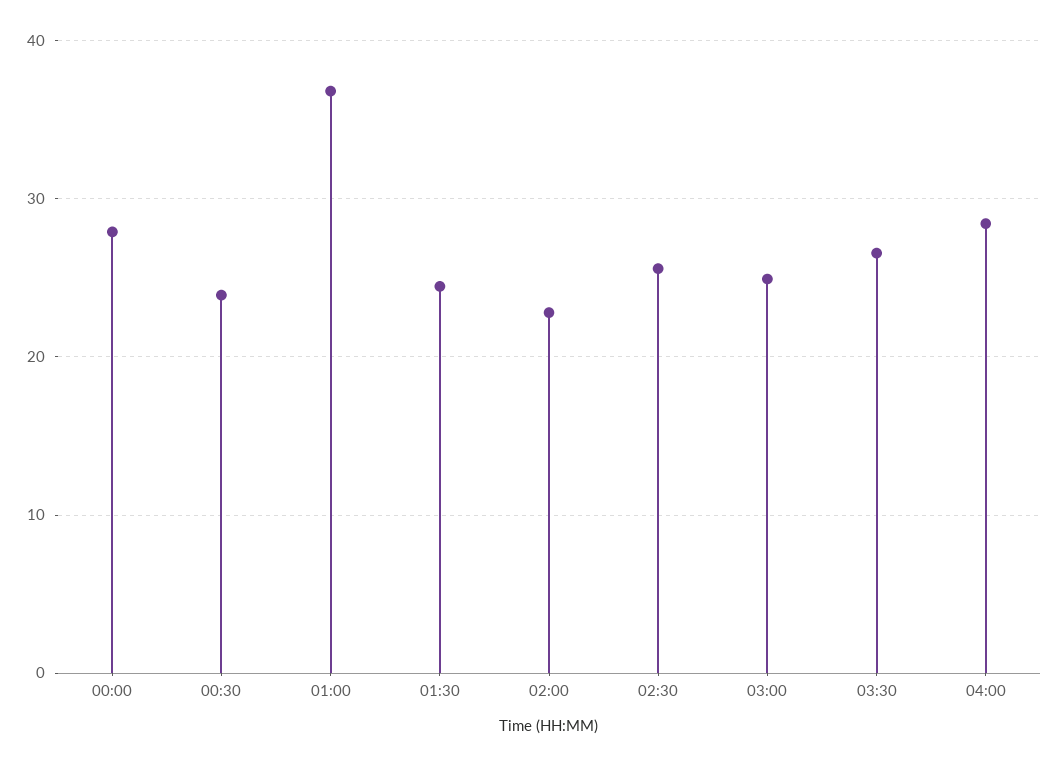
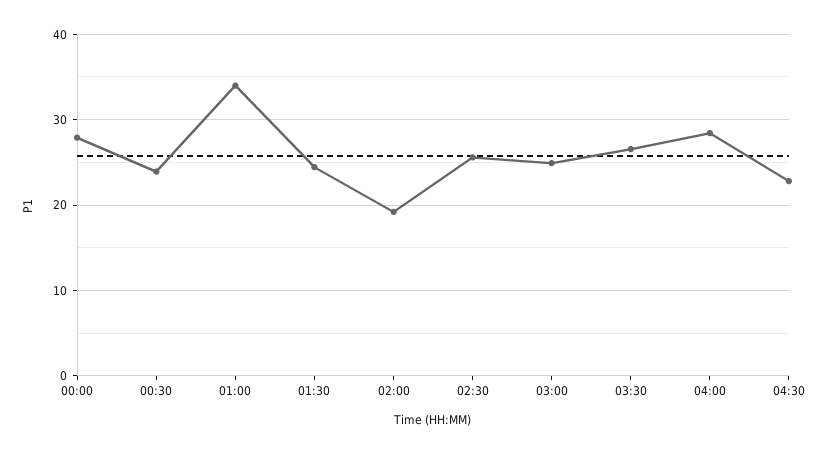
01:00: 37 -> 34
02:00: 23 -> 19
04:30: none -> 23

